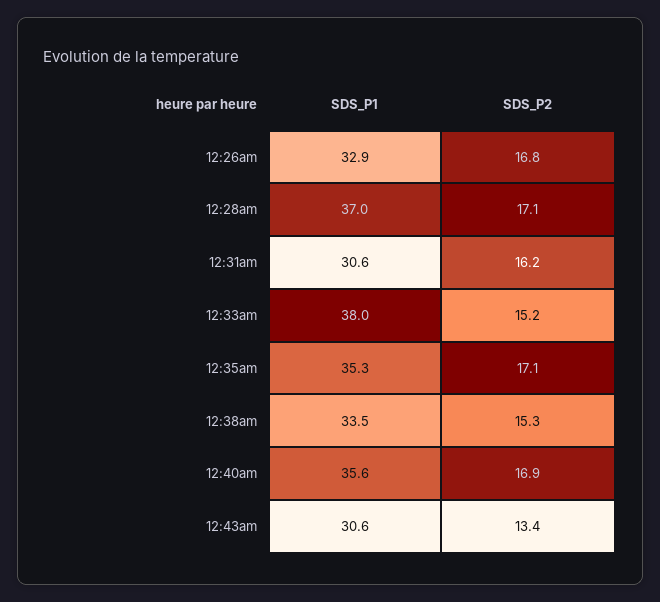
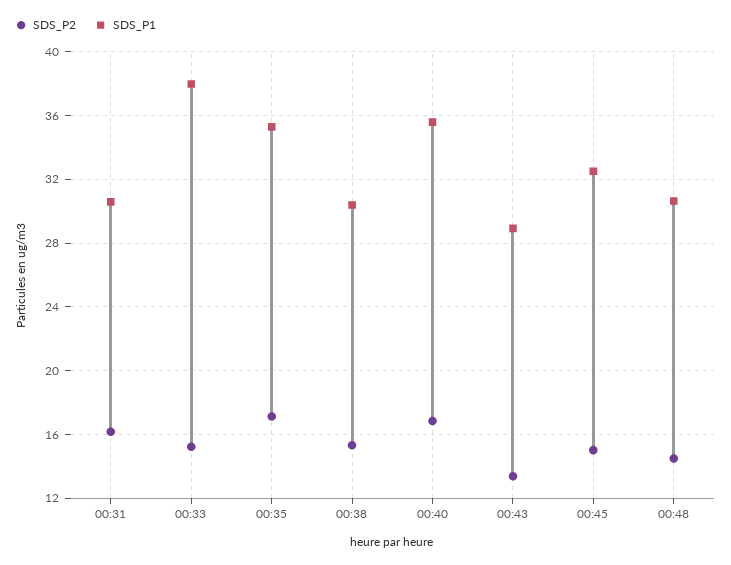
SDS_P1, 12:26am: 32.9 -> none
SDS_P2, 12:26am: 16.8 -> none
SDS_P1, 12:28am: 37 -> none
SDS_P2, 12:28am: 17.1 -> none
SDS_P1, 12:38am: 33.5 -> 30.5
SDS_P1, 12:43am: 30.6 -> 29
SDS_P2, 00:45: none -> 15
SDS_P1, 00:45: none -> 32.5
SDS_P2, 00:48: none -> 14.5
SDS_P1, 00:48: none -> 30.5

